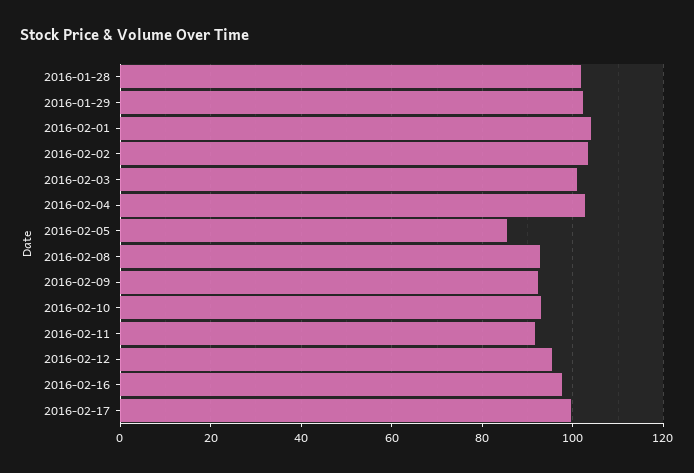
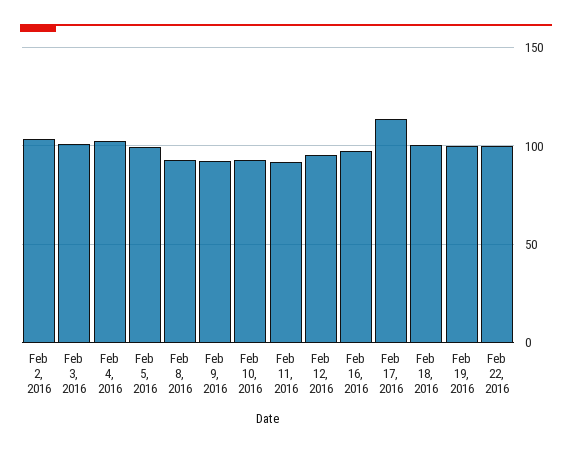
2016-01-28: 102 -> none
2016-01-29: 102 -> none
2016-02-01: 104 -> none
2016-02-05: 86 -> 100
2016-02-17: 100 -> 115
Feb 18, 2016: none -> 100
Feb 19, 2016: none -> 100
Feb 22, 2016: none -> 100

